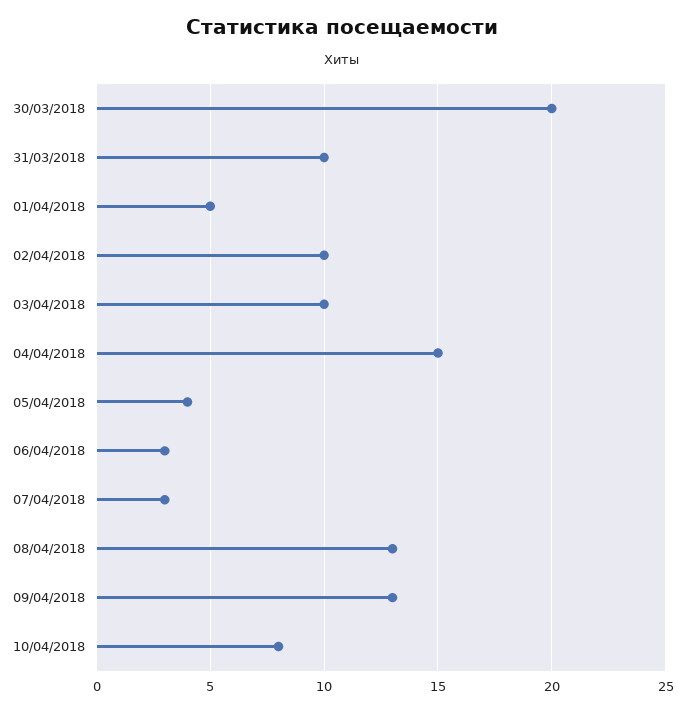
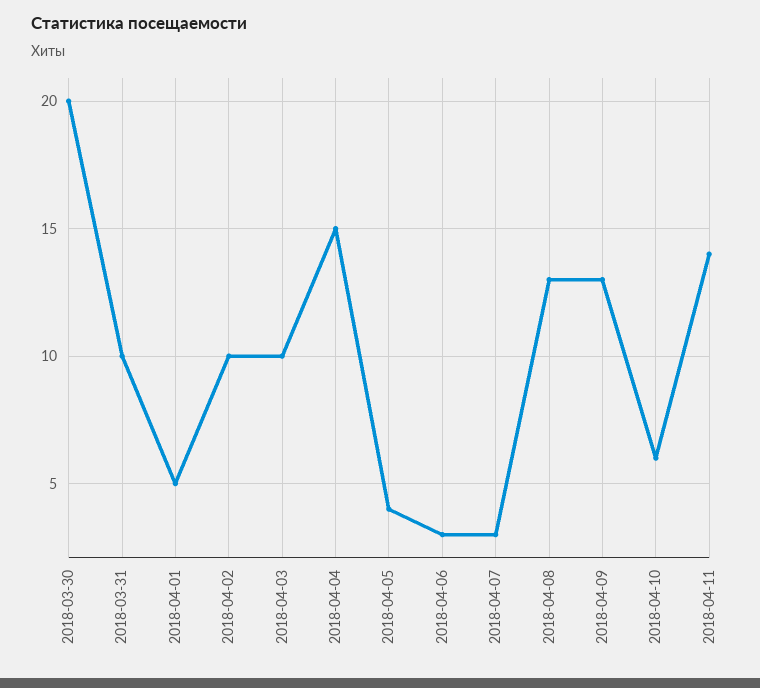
10/04/2018: 8 -> 6
2018-04-11: none -> 14

